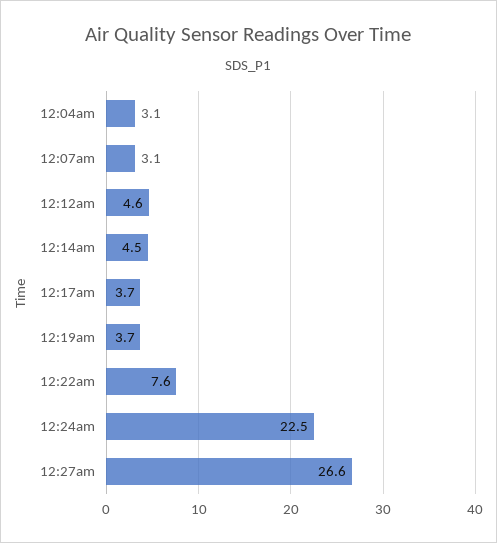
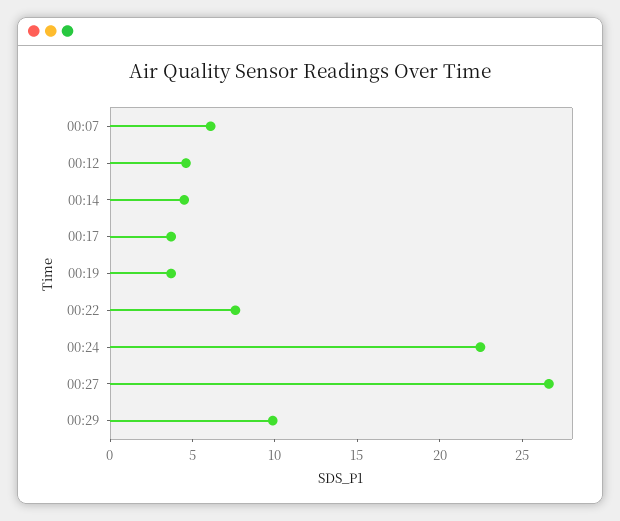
12:04am: 3.1 -> none
12:07am: 3.1 -> 6
00:29: none -> 10

